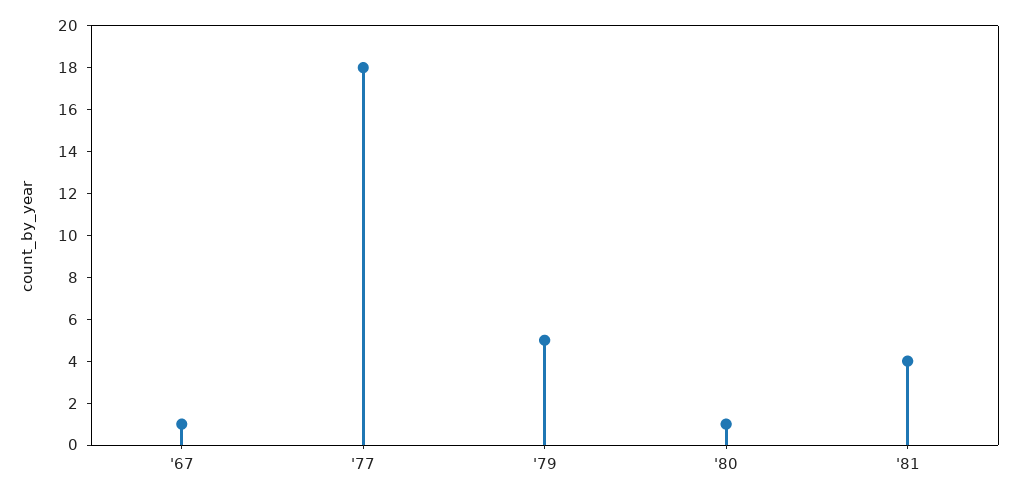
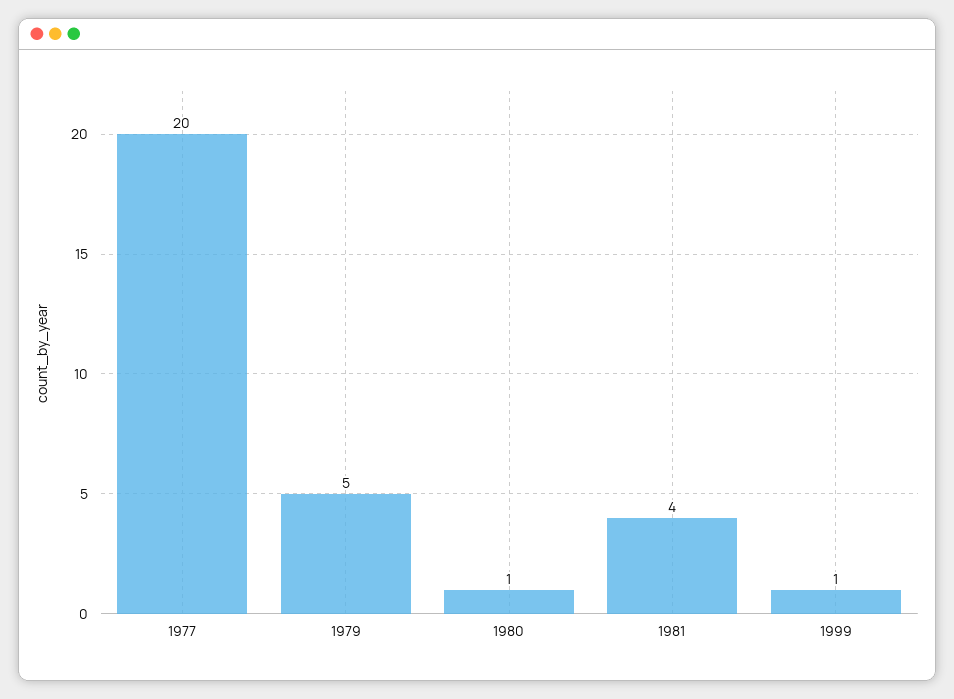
'67: 1 -> none
'77: 18 -> 20
1999: none -> 1

